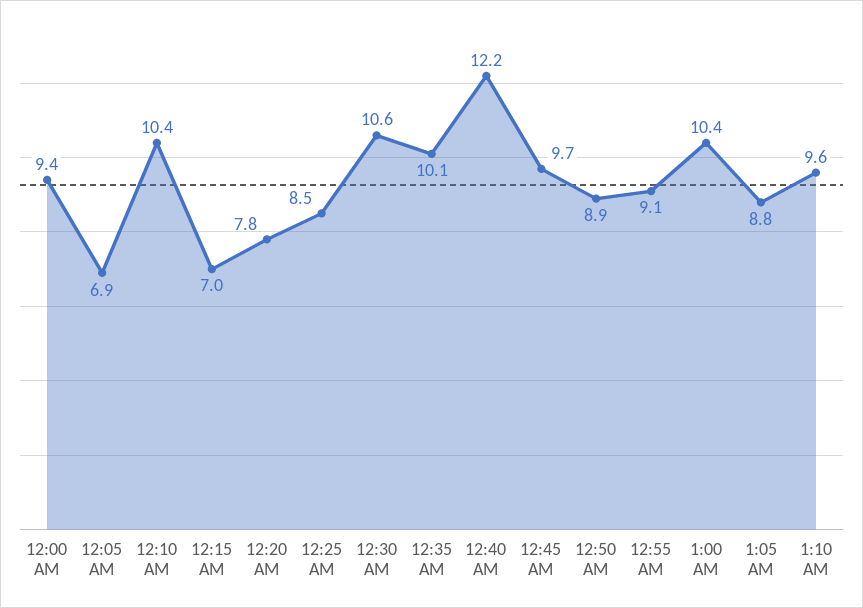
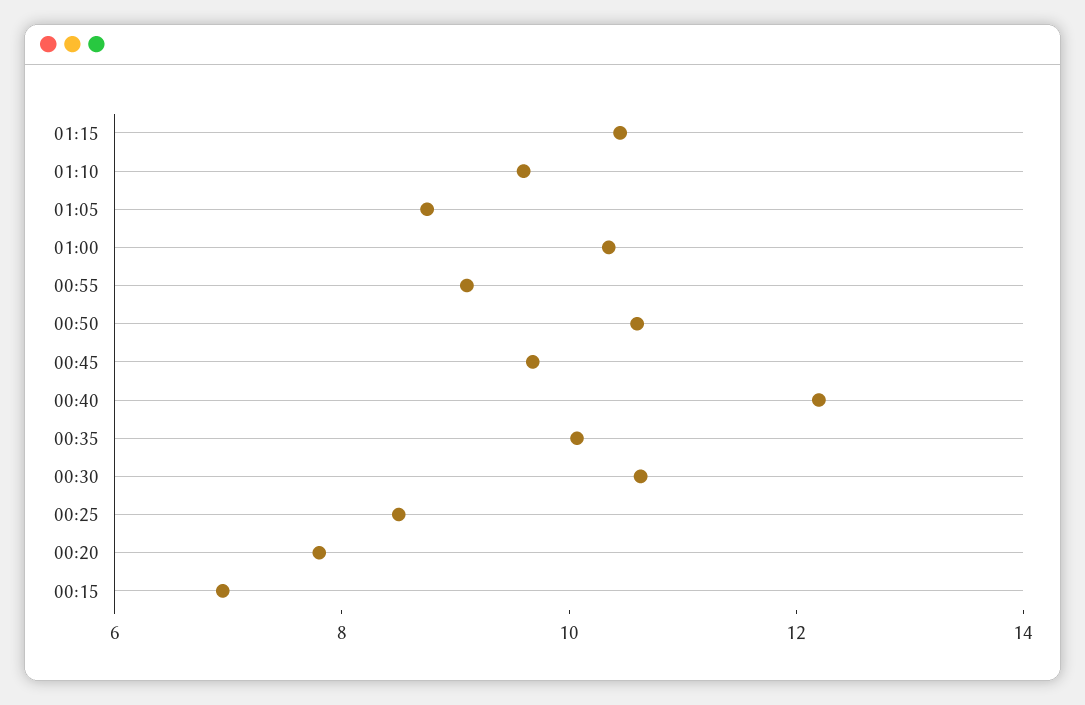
12:00 AM: 9.4 -> none
12:05 AM: 6.9 -> none
12:10 AM: 10.4 -> none
12:50 AM: 8.9 -> 10.5
01:15: none -> 10.5

